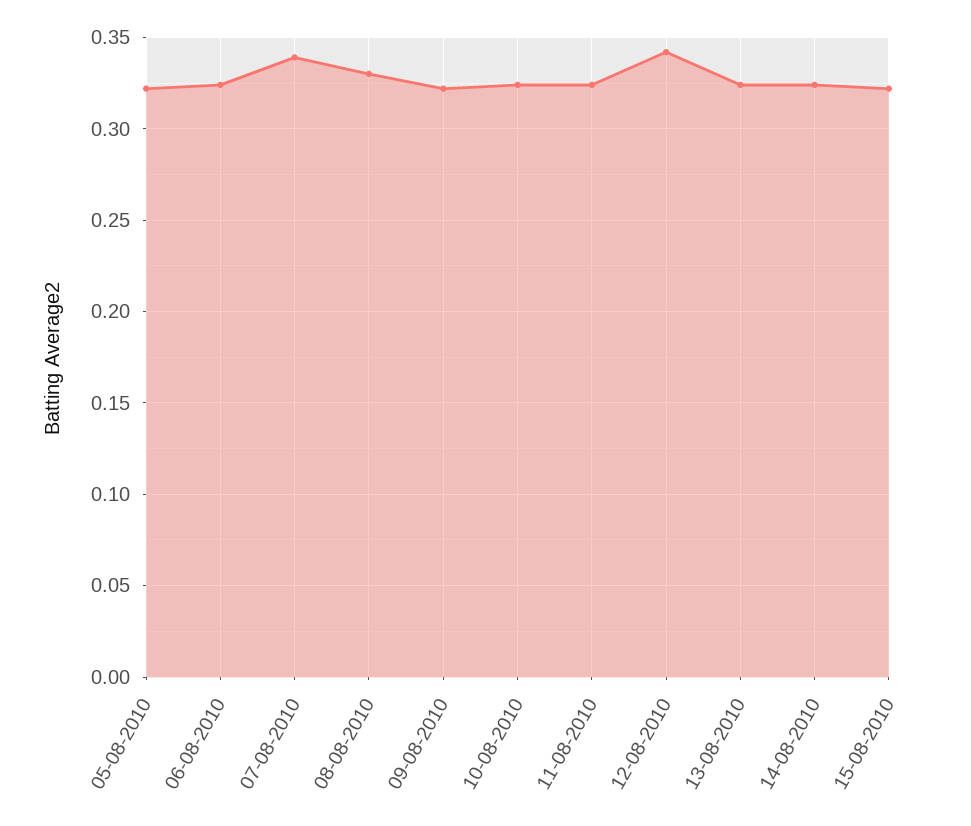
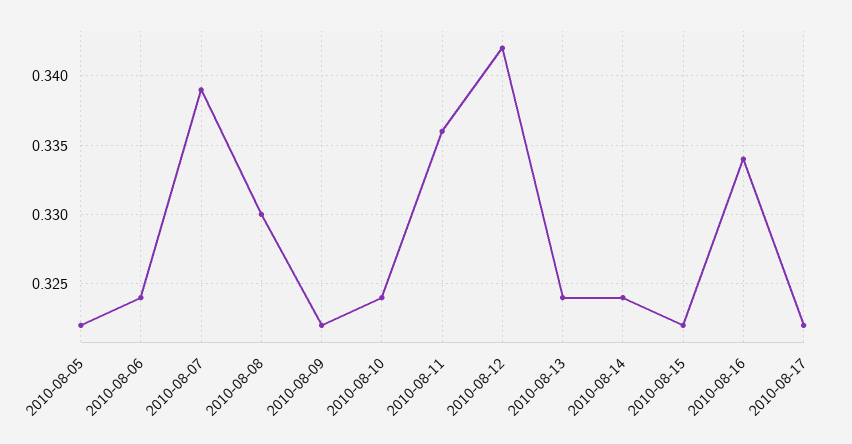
11-08-2010: 0.325 -> 0.336
2010-08-16: none -> 0.334
2010-08-17: none -> 0.322

